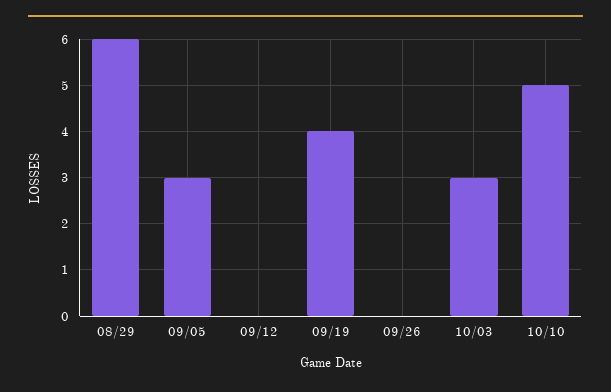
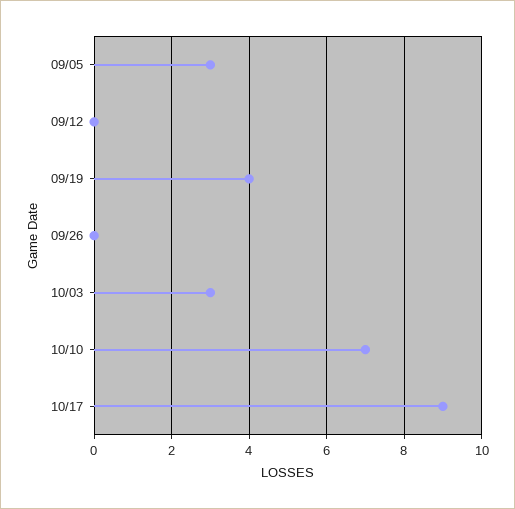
08/29: 6 -> none
10/10: 5 -> 7
10/17: none -> 9

